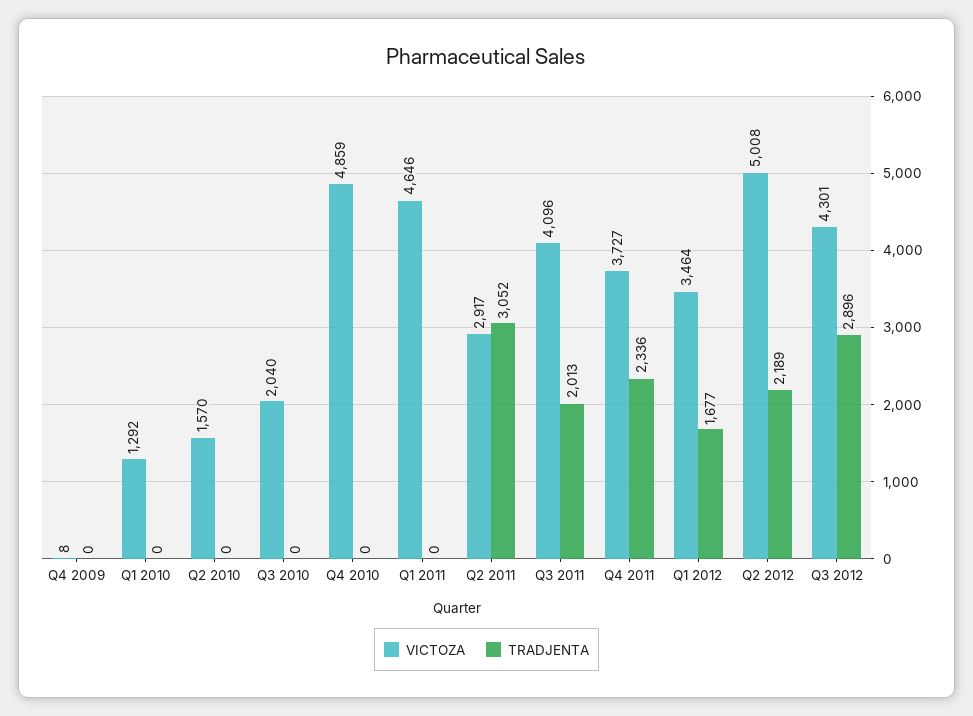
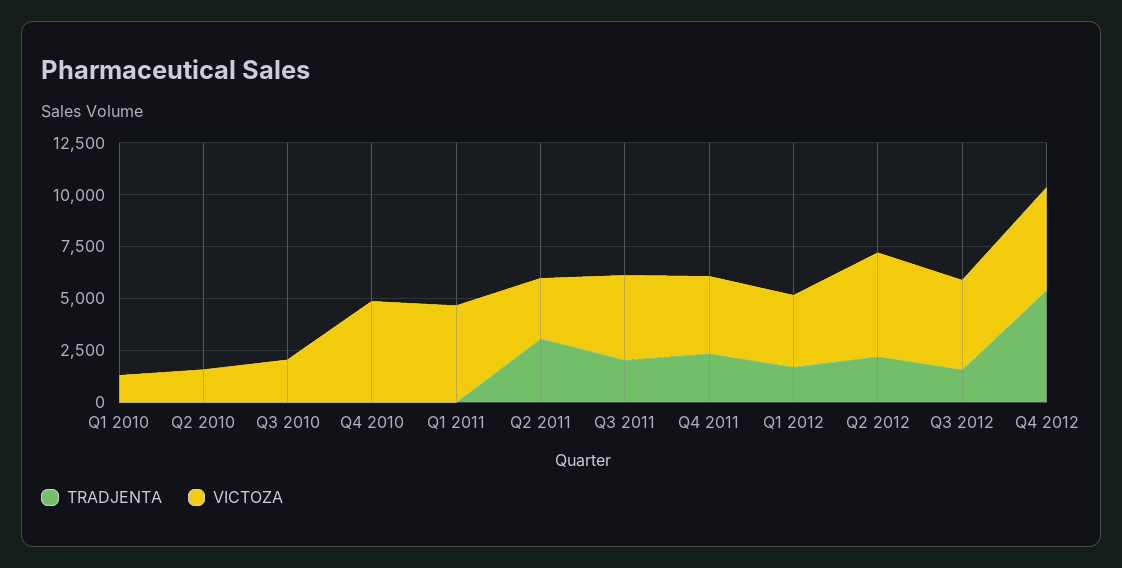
VICTOZA, Q4 2009: 8 -> none
TRADJENTA, Q4 2009: 0 -> none
TRADJENTA, Q3 2012: 2896 -> 1500
TRADJENTA, Q4 2012: none -> 5500
VICTOZA, Q4 2012: none -> 5000

